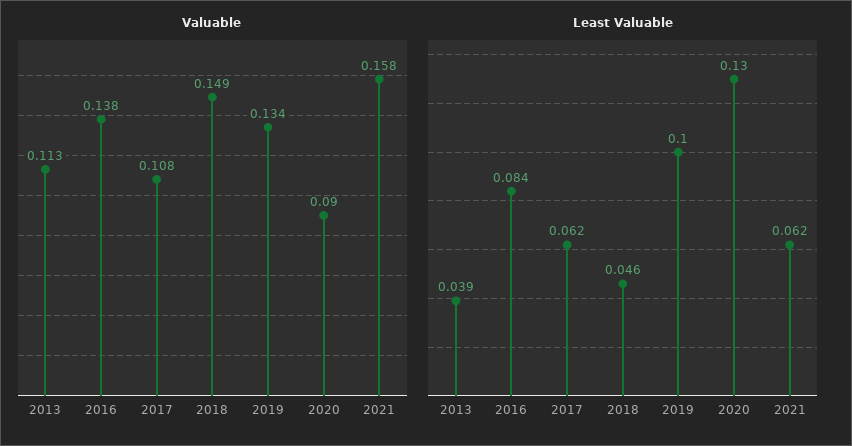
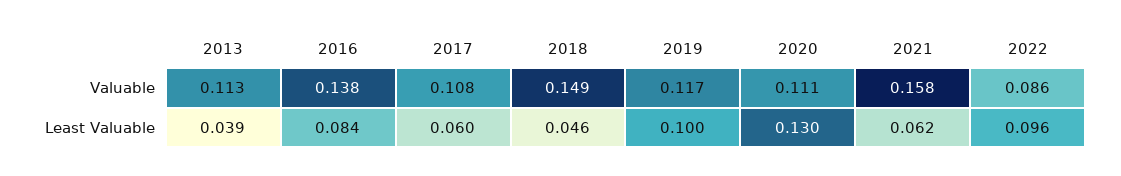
Valuable, 2019: 0.134 -> 0.117
Valuable, 2020: 0.09 -> 0.111
Least Valuable, 2017: 0.062 -> 0.06
Valuable, 2022: none -> 0.086
Least Valuable, 2022: none -> 0.096

